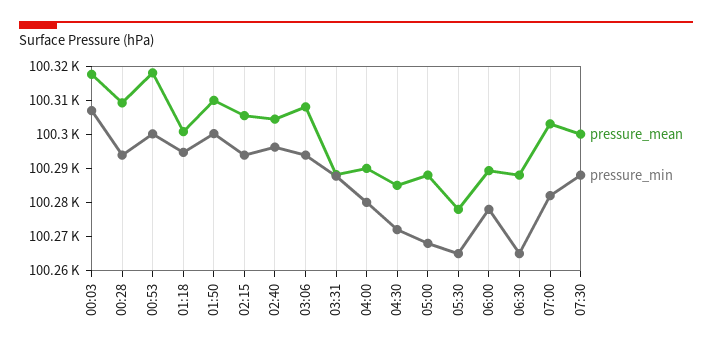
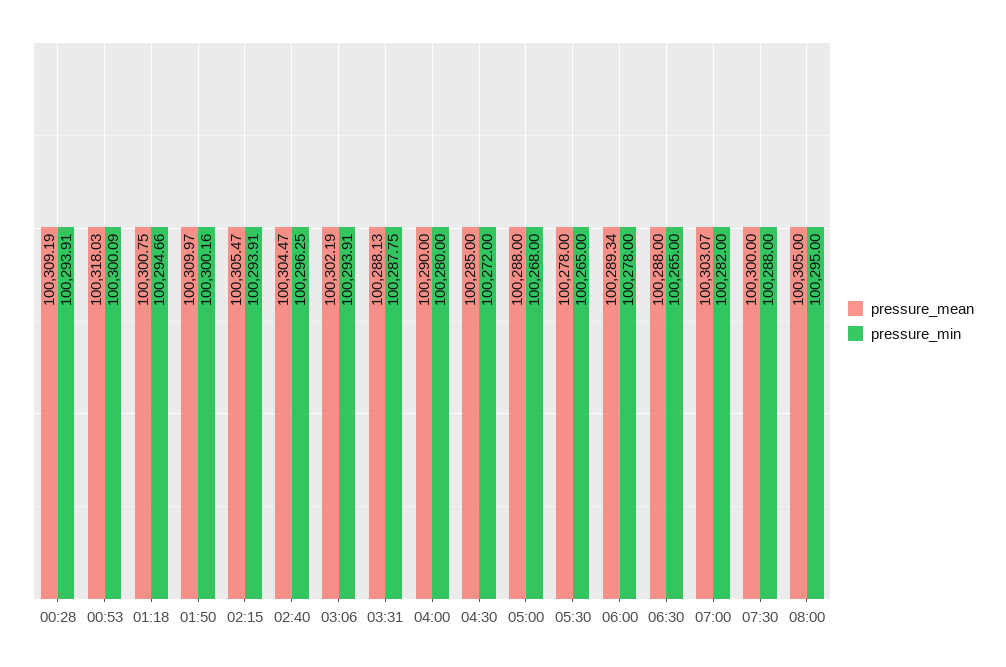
pressure_mean, 00:03: 100317.5 -> none
pressure_min, 00:03: 100307.5 -> none
pressure_mean, 03:06: 100307.5 -> 100302.19
pressure_mean, 08:00: none -> 100305
pressure_min, 08:00: none -> 100295

